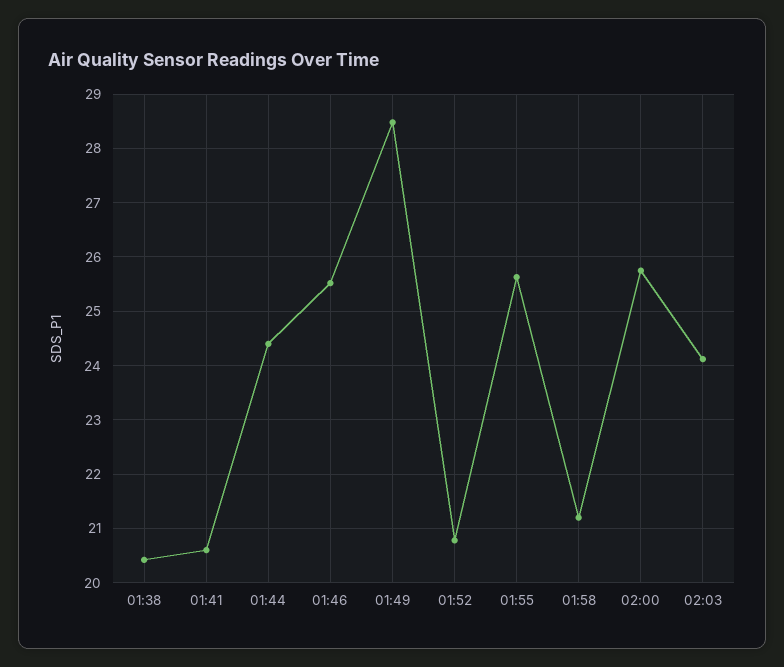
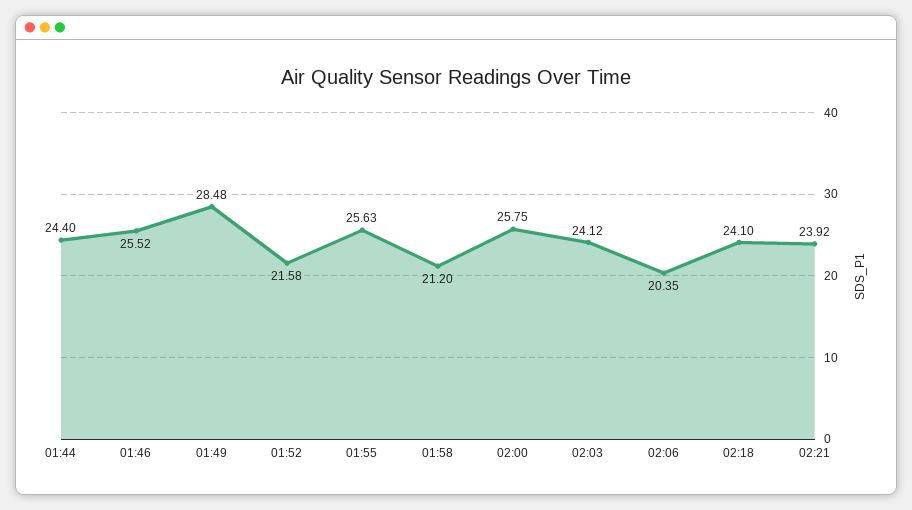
01:38: 20.4 -> none
01:41: 20.6 -> none
01:52: 20.8 -> 21.58
02:06: none -> 20.35
02:18: none -> 24.1
02:21: none -> 23.92

